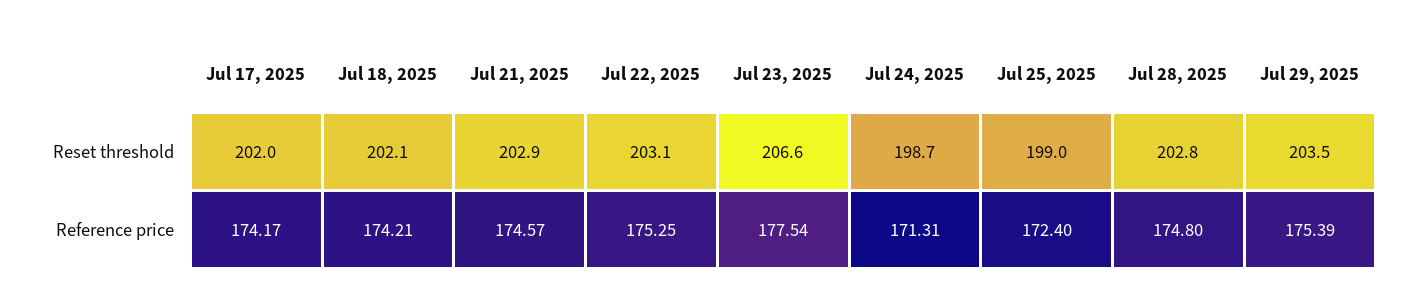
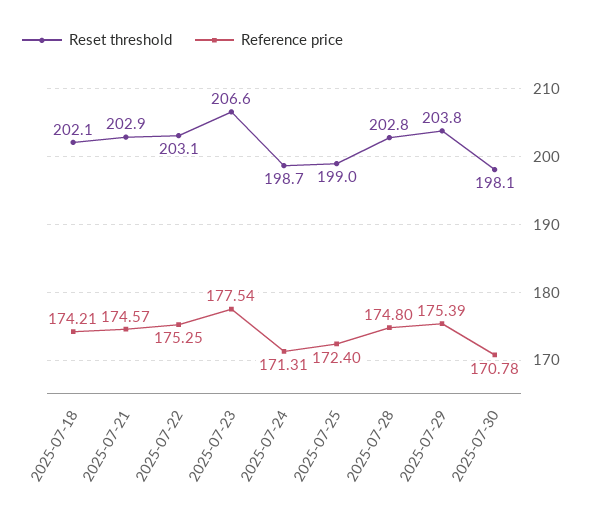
Reset threshold, Jul 17, 2025: 202 -> none
Reset threshold, Jul 29, 2025: 203.5 -> 203.8
Reference price, Jul 17, 2025: 174.17 -> none
Reset threshold, 2025-07-30: none -> 198.1
Reference price, 2025-07-30: none -> 170.78

